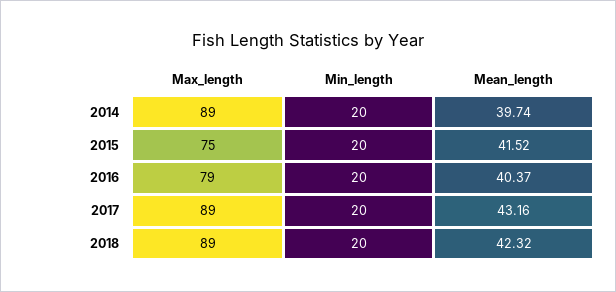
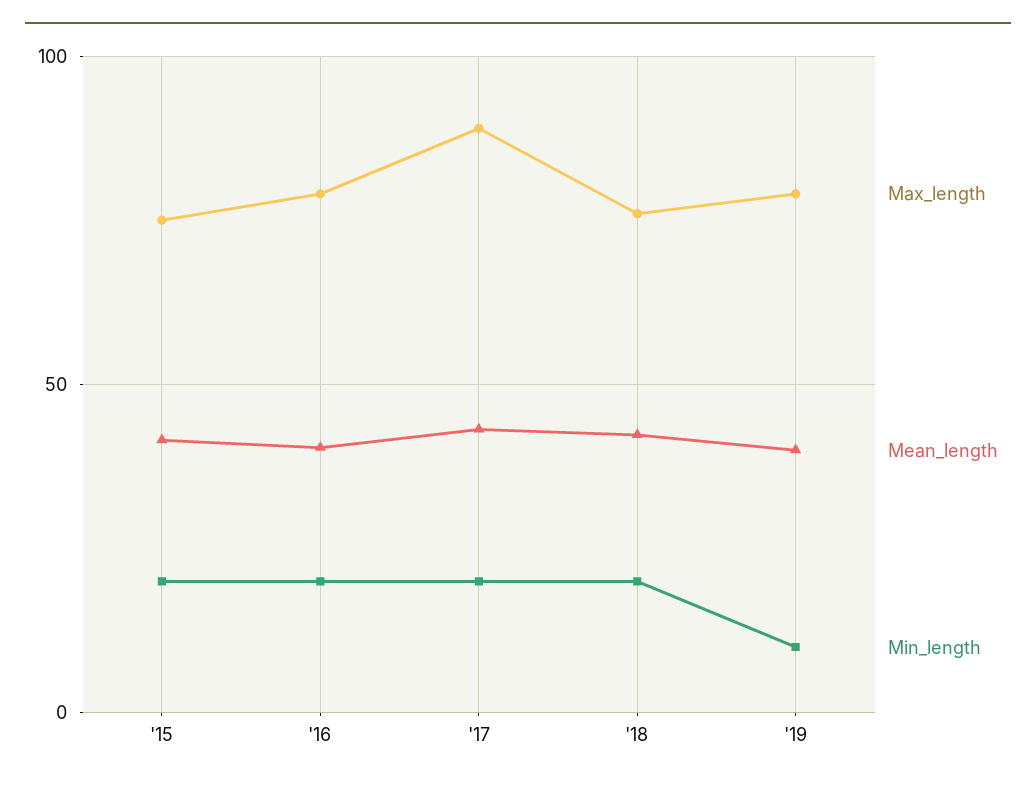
Max_length, 2014: 89 -> none
Min_length, 2014: 20 -> none
Mean_length, 2014: 39.74 -> none
Max_length, 2018: 89 -> 75
Max_length, '19: none -> 80
Mean_length, '19: none -> 40
Min_length, '19: none -> 10

